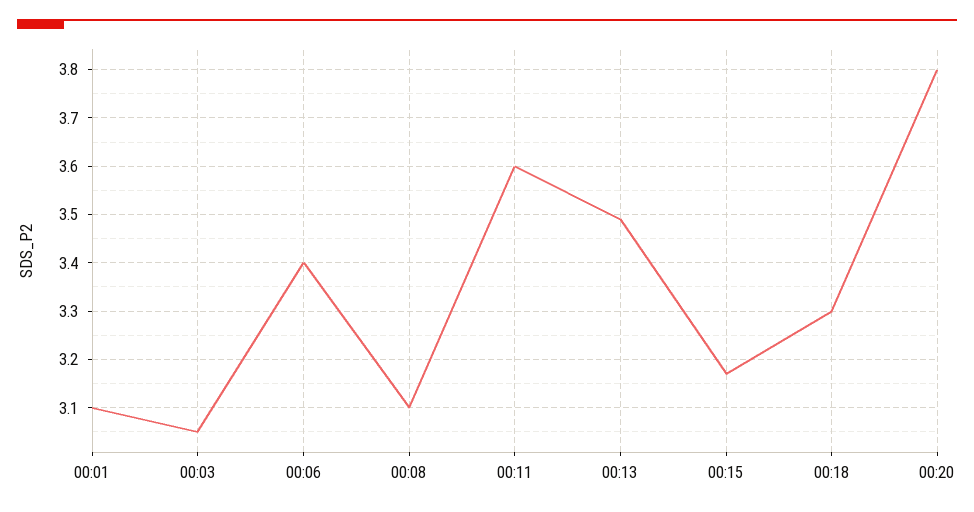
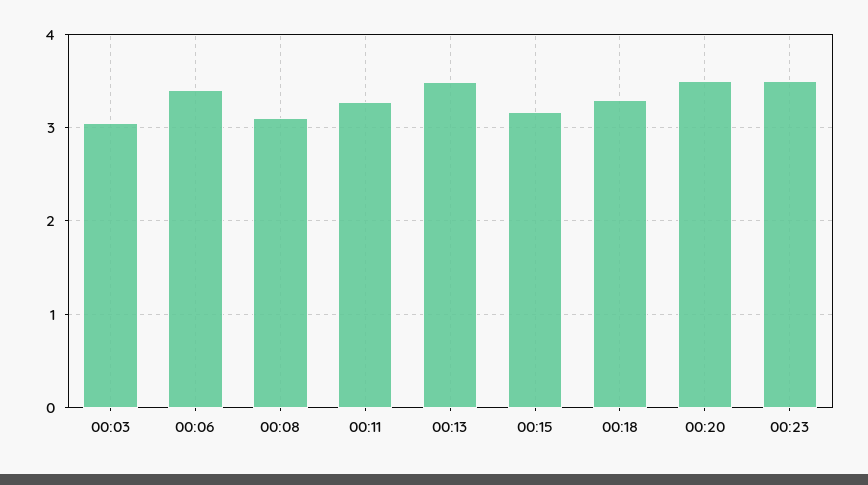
00:01: 3.1 -> none
00:11: 3.6 -> 3.3
00:20: 3.8 -> 3.5
00:23: none -> 3.5

